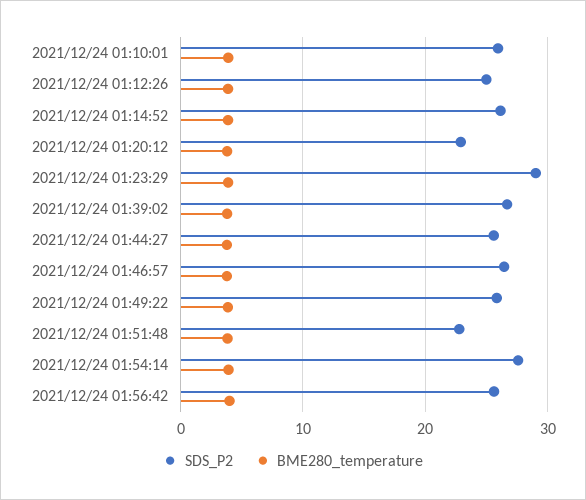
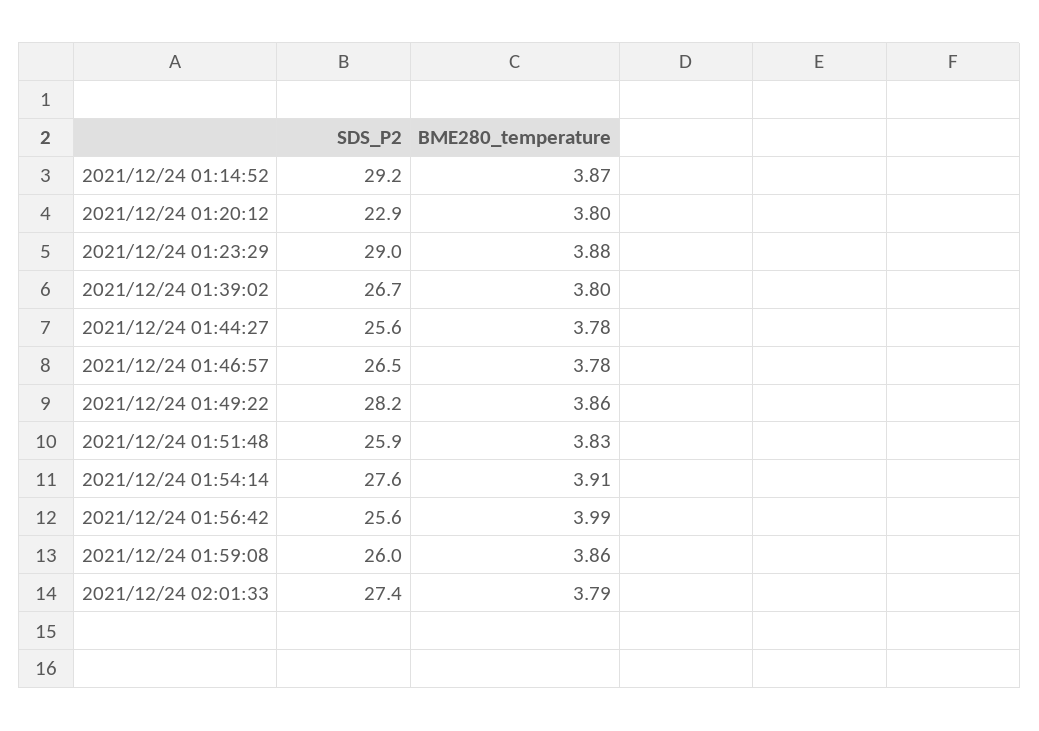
SDS_P2, 2021/12/24 01:10:01: 26 -> none
BME280_temperature, 2021/12/24 01:10:01: 4 -> none
SDS_P2, 2021/12/24 01:12:26: 25 -> none
BME280_temperature, 2021/12/24 01:12:26: 4 -> none
SDS_P2, 2021/12/24 01:14:52: 26 -> 29.2
SDS_P2, 2021/12/24 01:49:22: 26 -> 28.2
SDS_P2, 2021/12/24 01:51:48: 23 -> 25.9
SDS_P2, 2021/12/24 01:59:08: none -> 26
BME280_temperature, 2021/12/24 01:59:08: none -> 3.86
SDS_P2, 2021/12/24 02:01:33: none -> 27.4
BME280_temperature, 2021/12/24 02:01:33: none -> 3.79

